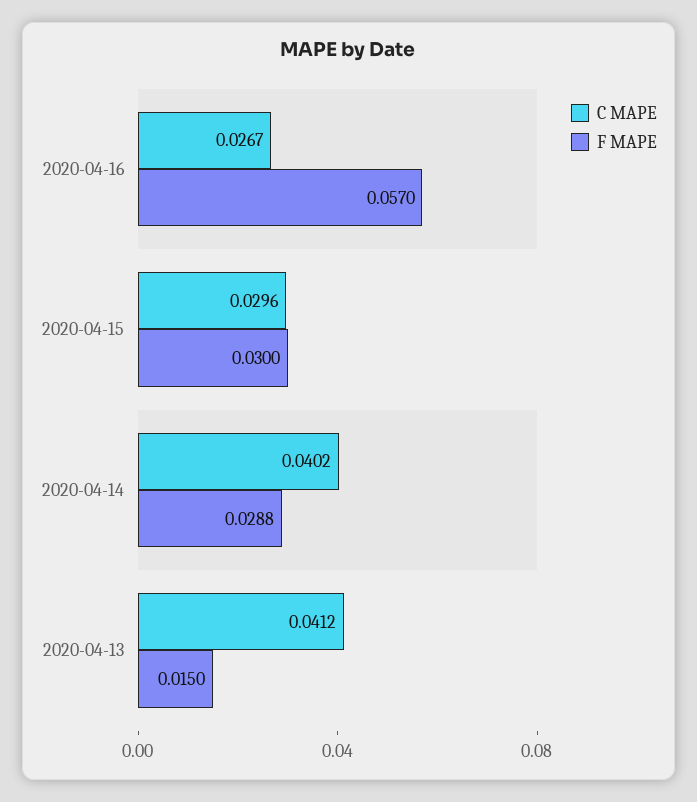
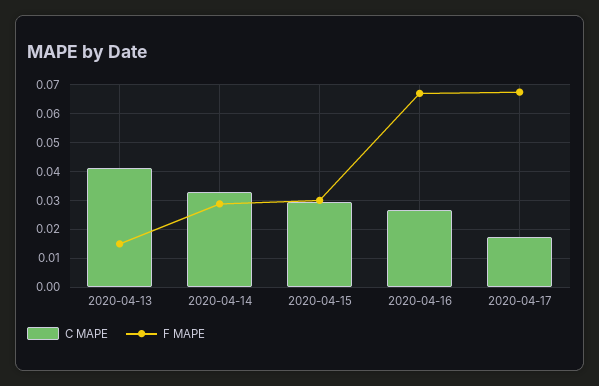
F MAPE, 2020-04-16: 0.057 -> 0.0675
C MAPE, 2020-04-14: 0.0402 -> 0.0325
C MAPE, 2020-04-17: none -> 0.0175
F MAPE, 2020-04-17: none -> 0.0675

